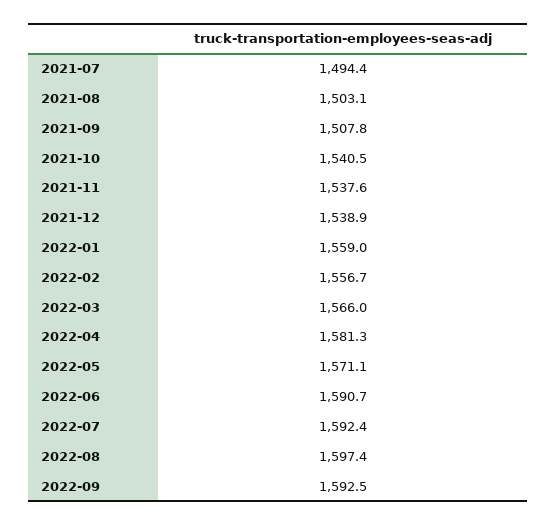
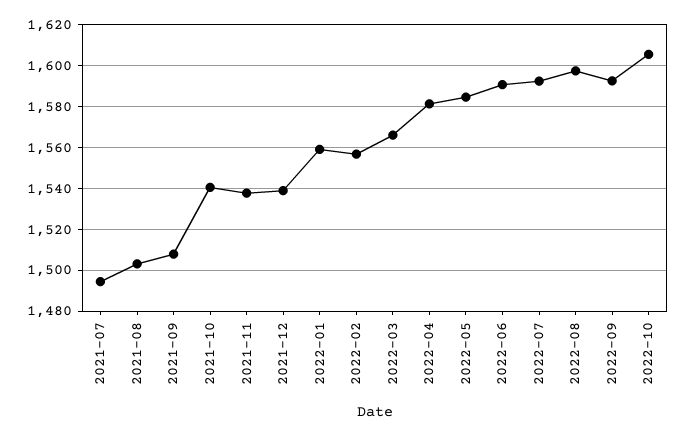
2022-05: 1571.1 -> 1585
2022-10: none -> 1605

